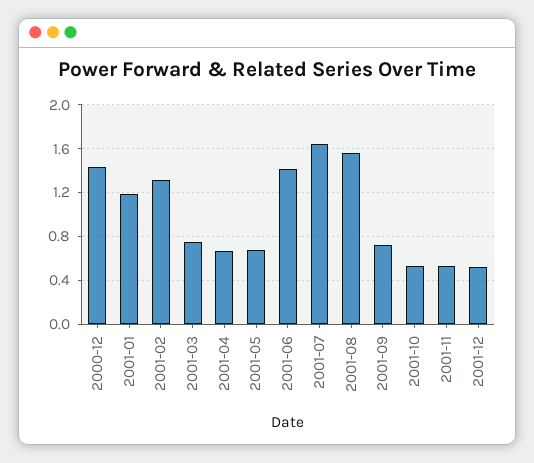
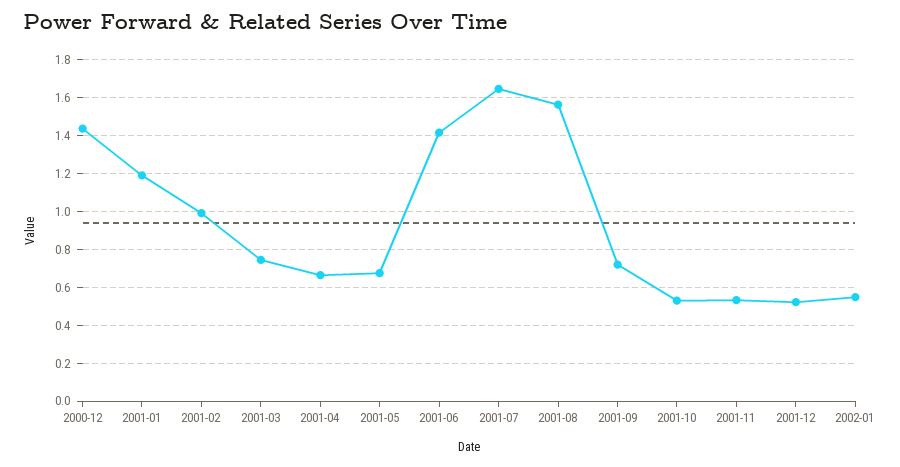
2001-02: 1.3 -> 1
2002-01: none -> 0.55

